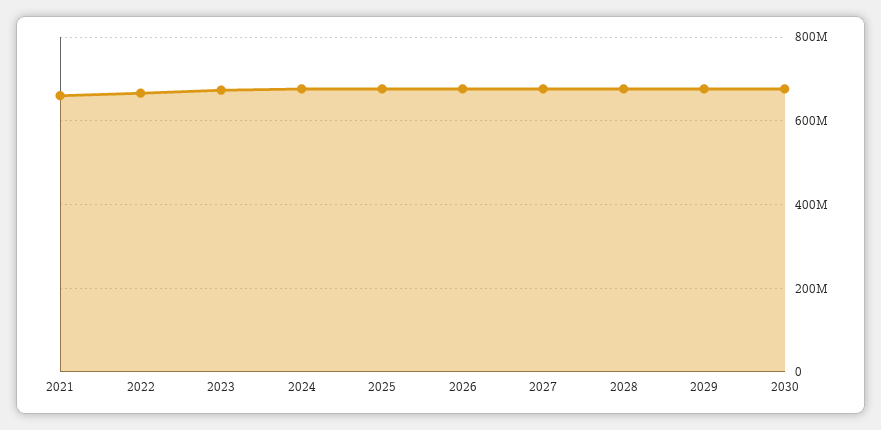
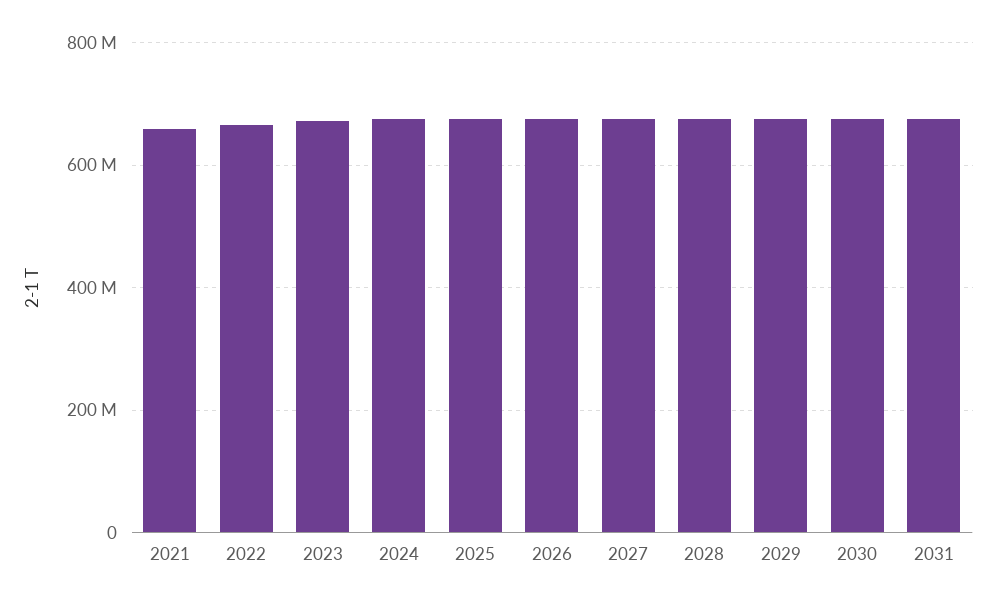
2031: none -> 680000000

